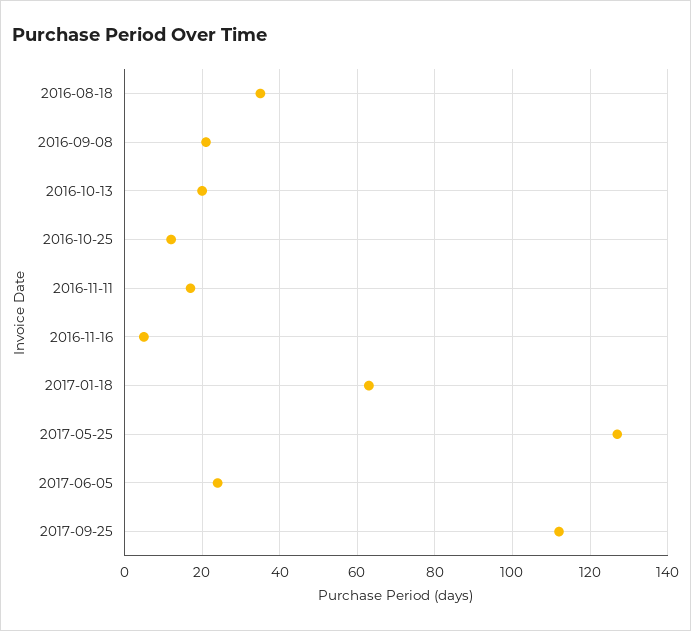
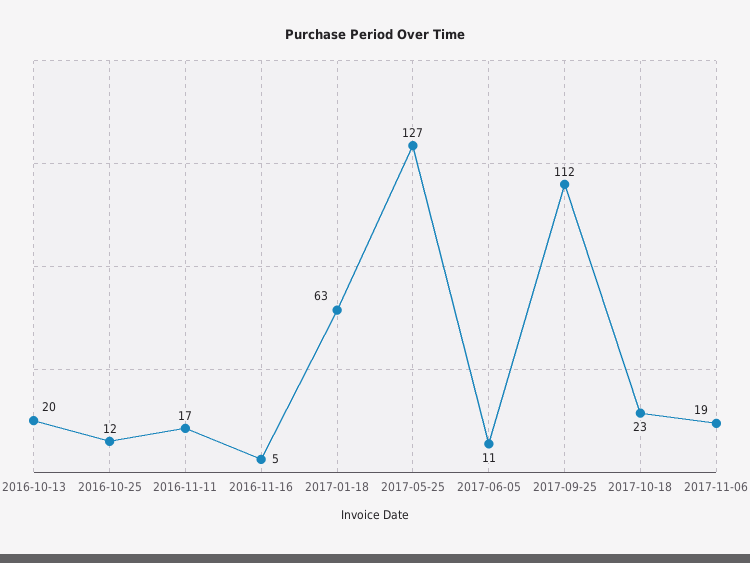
2016-08-18: 35 -> none
2016-09-08: 20 -> none
2017-06-05: 25 -> 11
2017-10-18: none -> 23
2017-11-06: none -> 19

